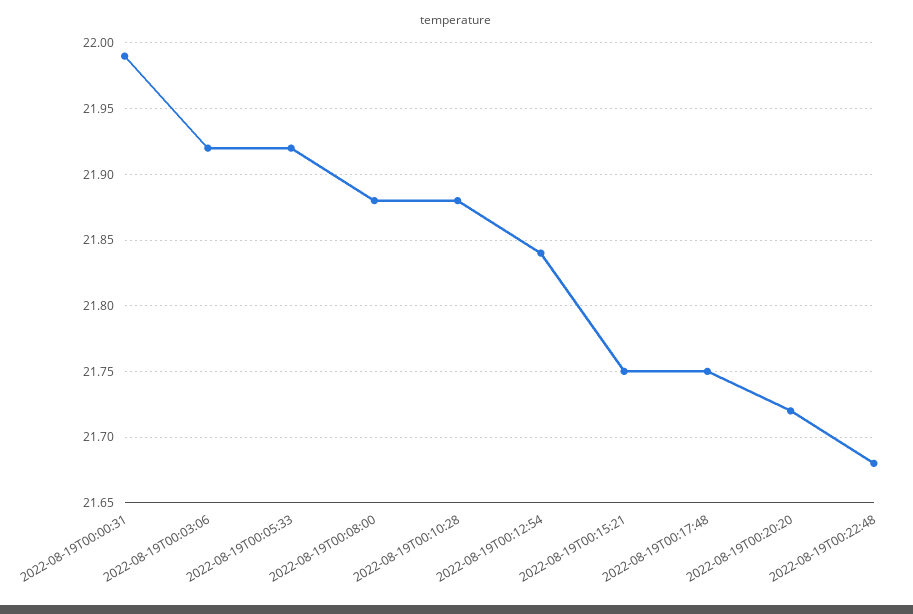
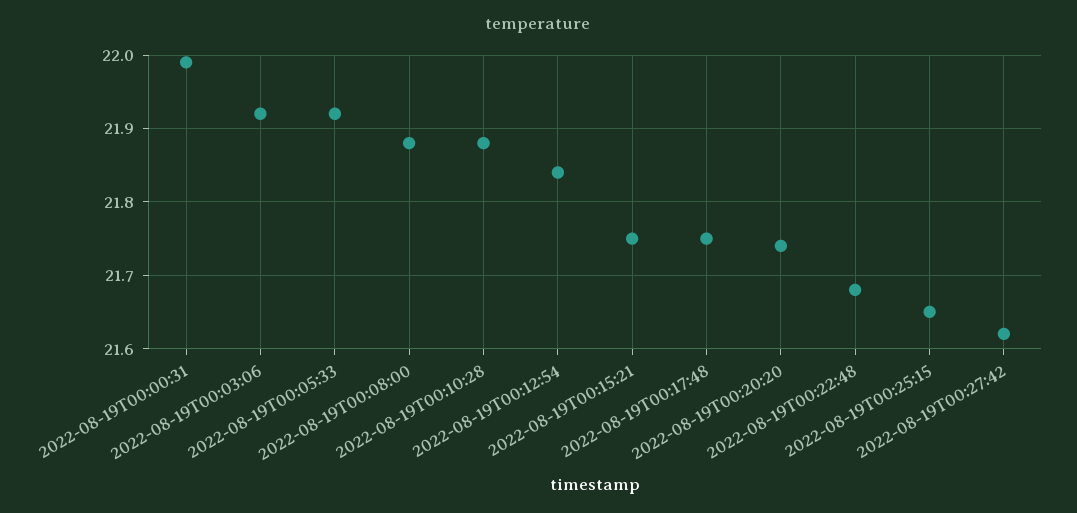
2022-08-19T00:20:20: 21.72 -> 21.74
2022-08-19T00:25:15: none -> 21.65
2022-08-19T00:27:42: none -> 21.62

